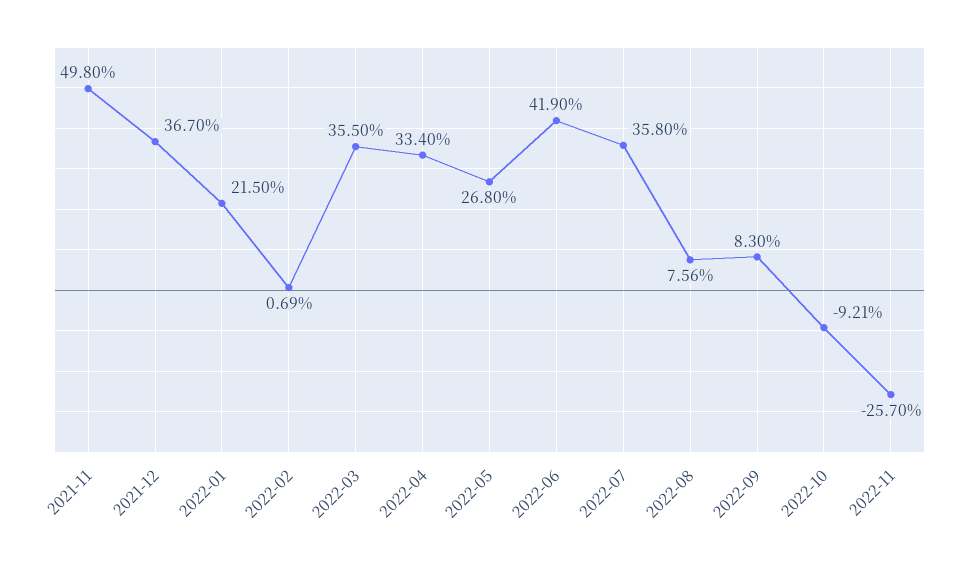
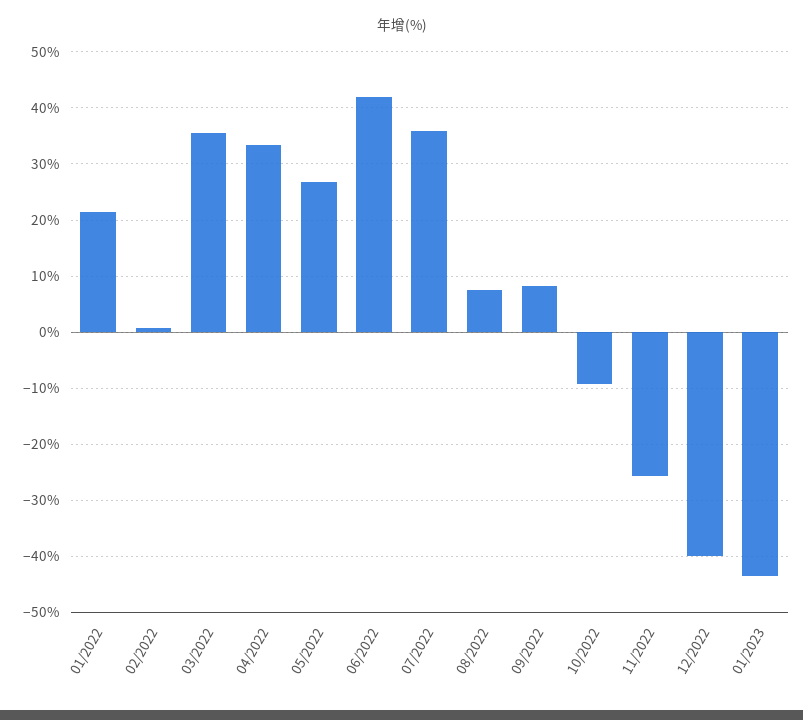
2021-11: 49.8 -> none
2021-12: 36.7 -> none
12/2022: none -> -40
01/2023: none -> -44

